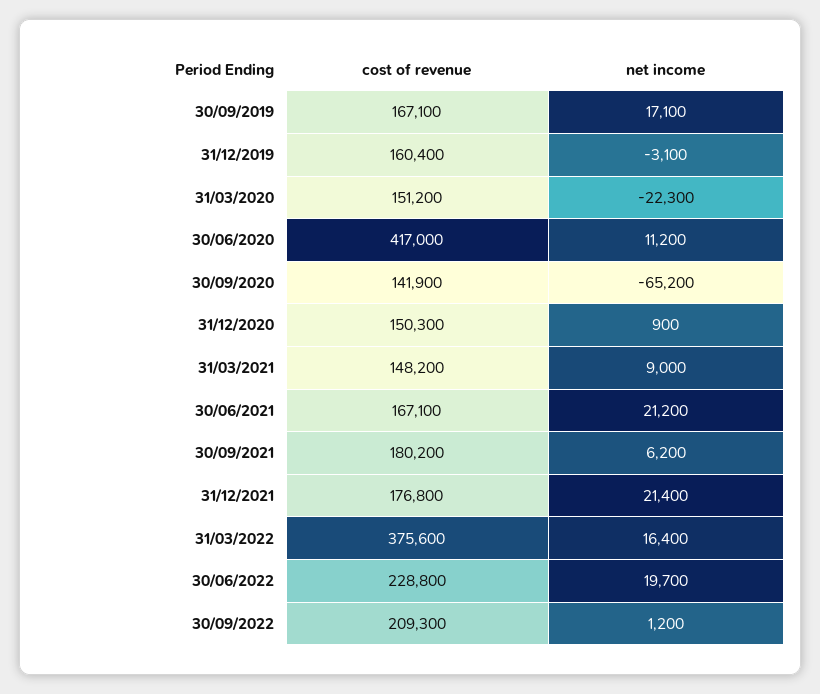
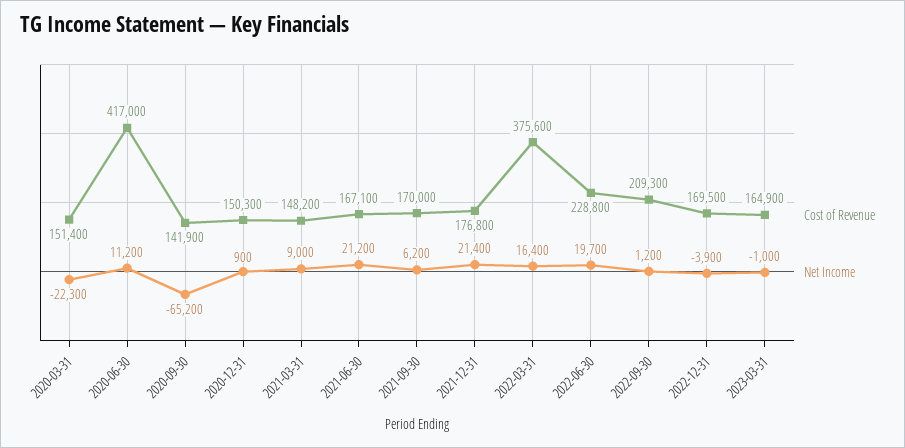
cost of revenue, 30/09/2019: 167100 -> none
net income, 30/09/2019: 17100 -> none
cost of revenue, 31/12/2019: 160400 -> none
net income, 31/12/2019: -3100 -> none
cost of revenue, 31/03/2020: 151200 -> 151400
cost of revenue, 30/09/2021: 180200 -> 170000
cost of revenue, 2022-12-31: none -> 169500
net income, 2022-12-31: none -> -3900
cost of revenue, 2023-03-31: none -> 164900
net income, 2023-03-31: none -> -1000

